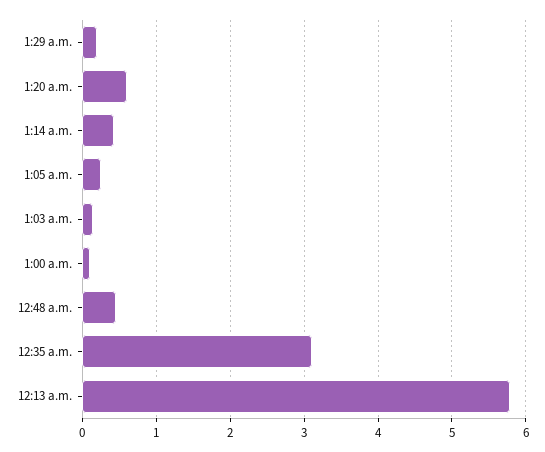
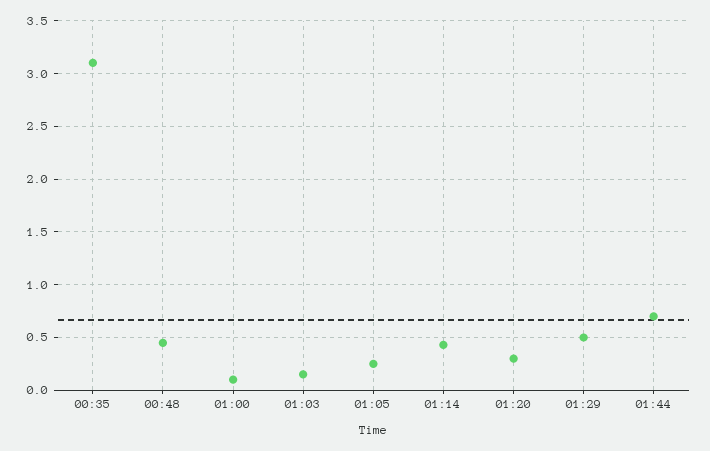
1:29 a.m.: 0.2 -> 0.5
1:20 a.m.: 0.6 -> 0.3
12:13 a.m.: 5.8 -> none
01:44: none -> 0.7

